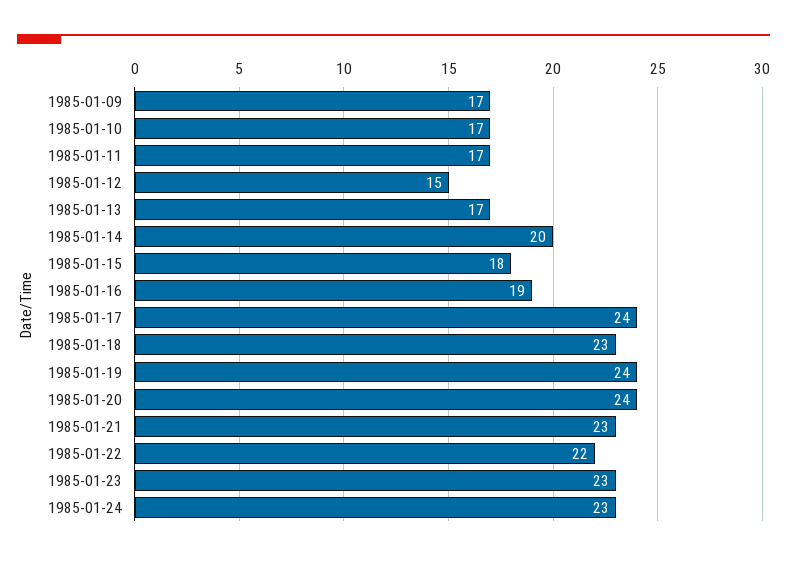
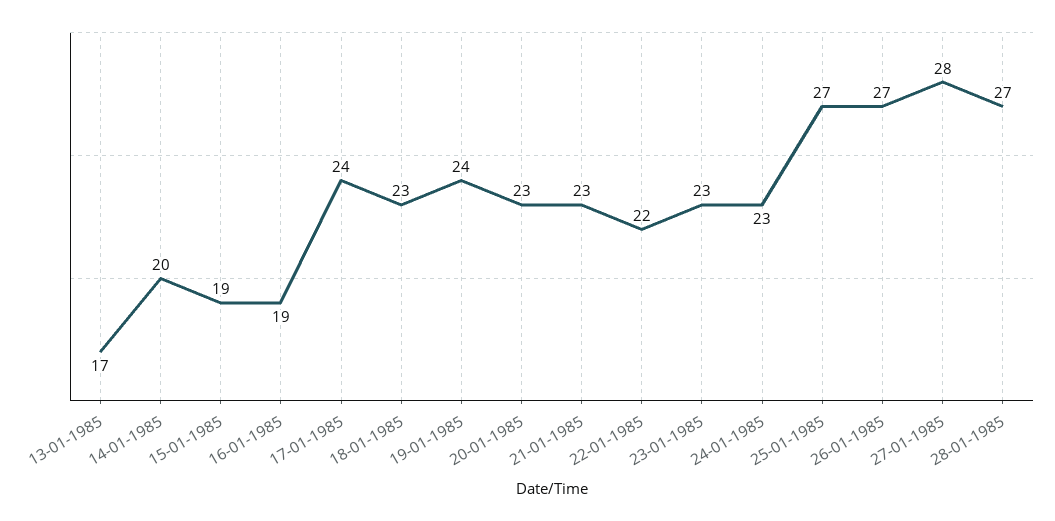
1985-01-09: 17 -> none
1985-01-10: 17 -> none
1985-01-11: 17 -> none
1985-01-12: 15 -> none
1985-01-15: 18 -> 19
1985-01-20: 24 -> 23
25-01-1985: none -> 27
26-01-1985: none -> 27
27-01-1985: none -> 28
28-01-1985: none -> 27

